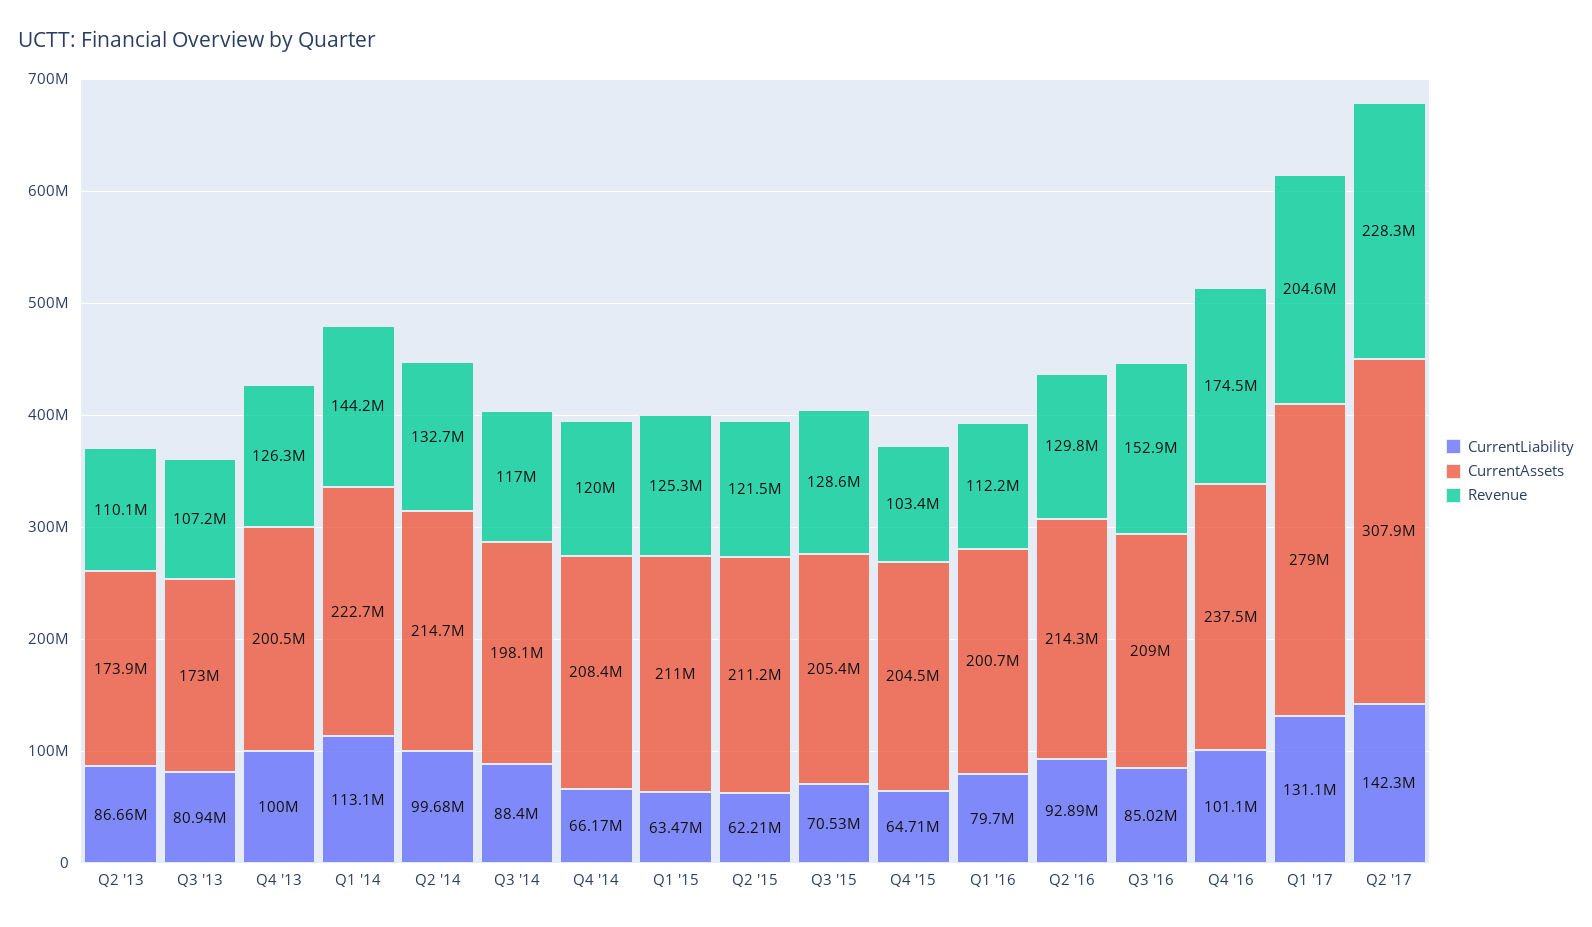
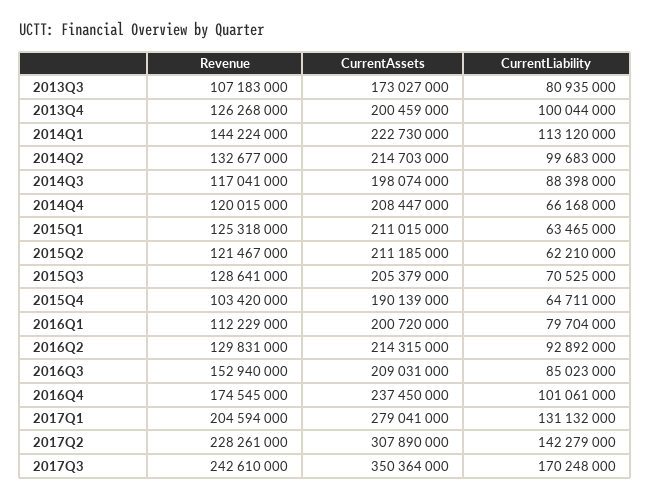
CurrentLiability, Q2 '13: 86660000 -> none
CurrentAssets, Q2 '13: 173900000 -> none
Revenue, Q2 '13: 110100000 -> none
CurrentAssets, Q4 '15: 204500000 -> 190139000
Revenue, 2017Q3: none -> 242610000
CurrentAssets, 2017Q3: none -> 350364000
CurrentLiability, 2017Q3: none -> 170248000

